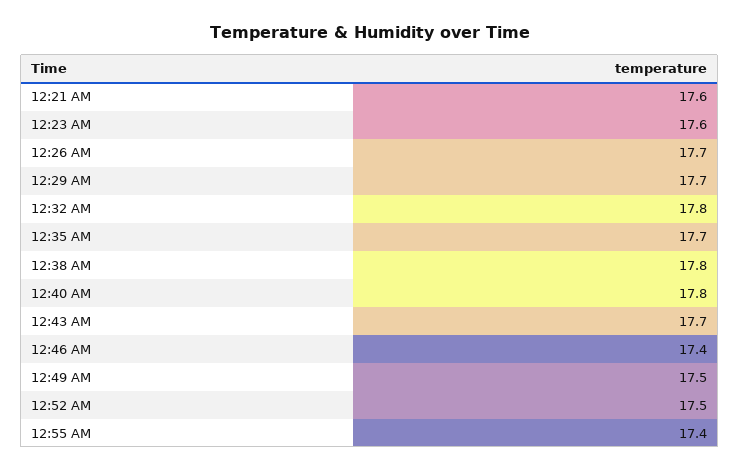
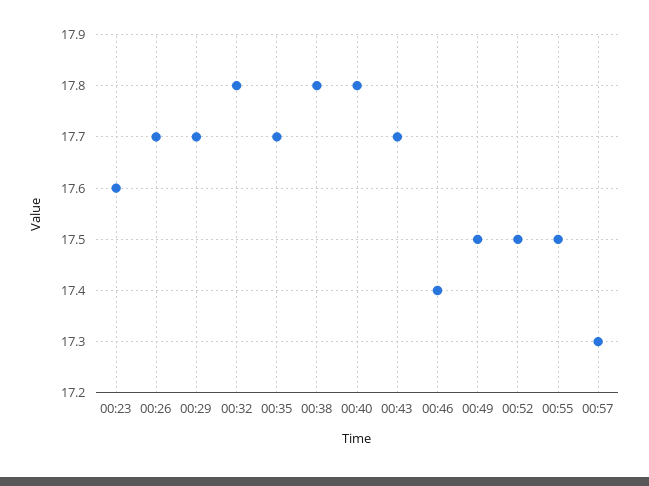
12:21 AM: 17.6 -> none
12:55 AM: 17.4 -> 17.5
00:57: none -> 17.3

